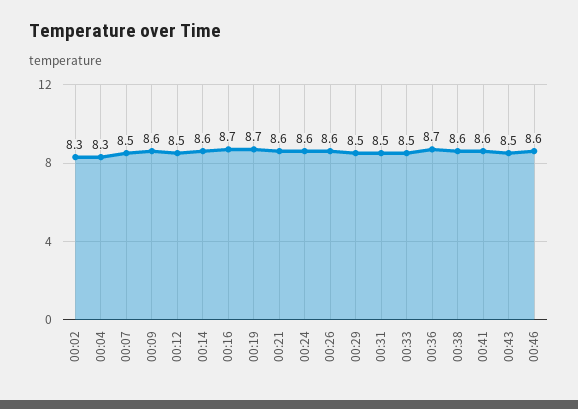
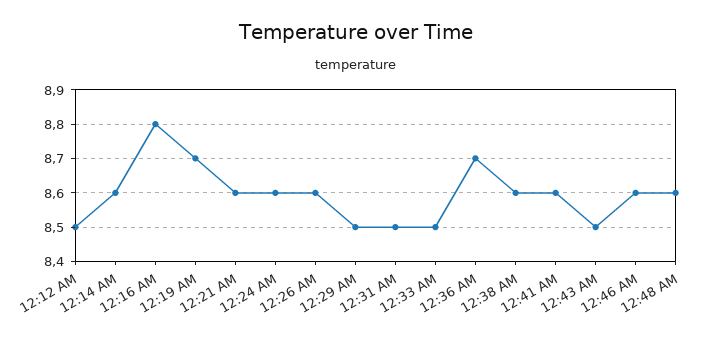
00:02: 8.3 -> none
00:04: 8.3 -> none
00:07: 8.5 -> none
00:09: 8.6 -> none
00:16: 8.7 -> 8.8
12:48 AM: none -> 8.6

